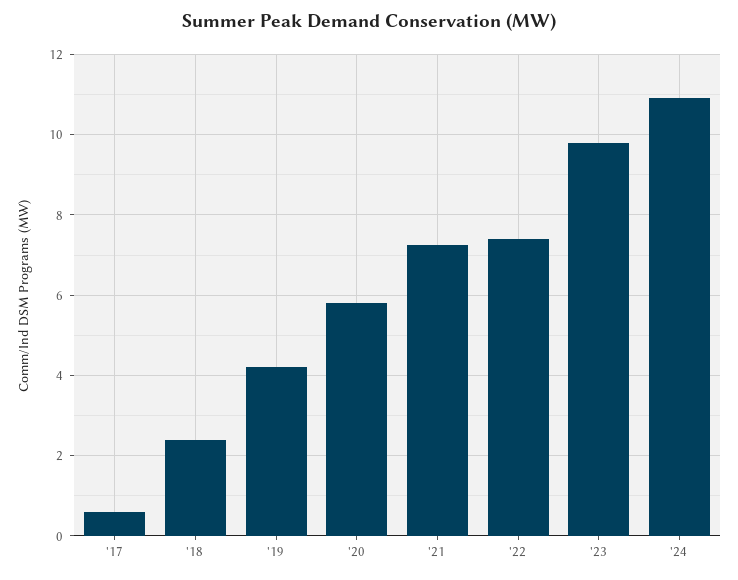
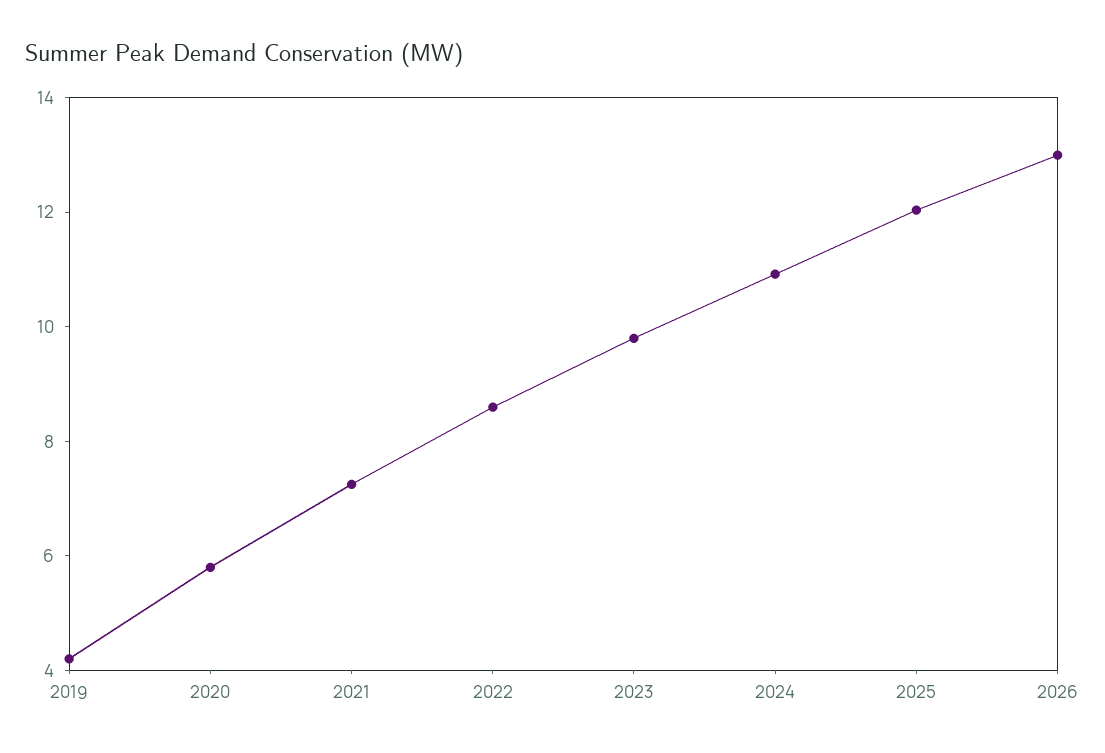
'17: 0.6 -> none
'18: 2.4 -> none
'22: 7.4 -> 8.5
2025: none -> 12
2026: none -> 13

